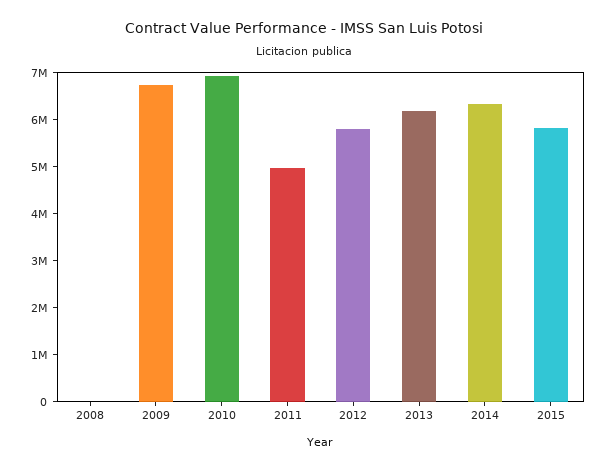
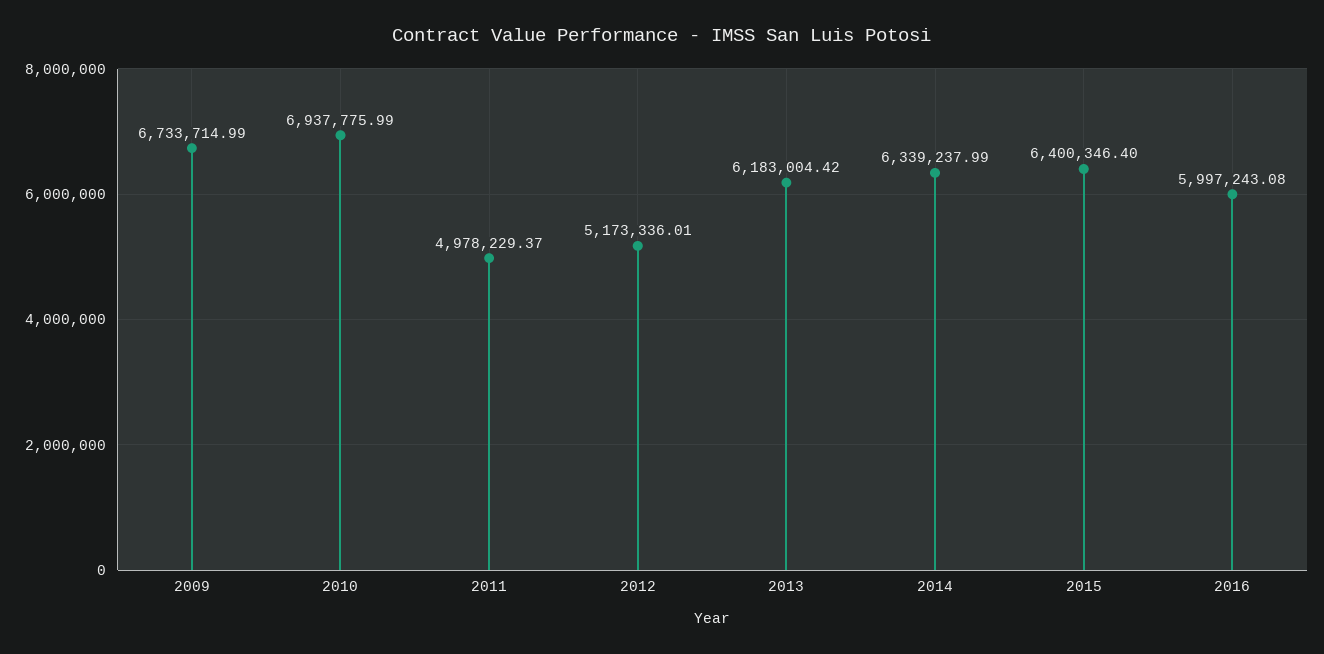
2008: 0 -> none
2012: 5800000 -> 5173336.01
2015: 5800000 -> 6400346.4
2016: none -> 5997243.08

